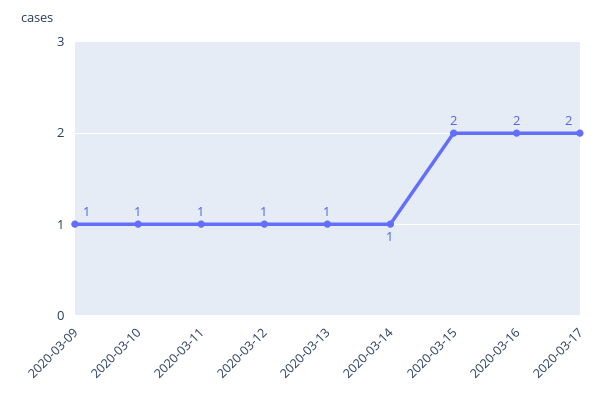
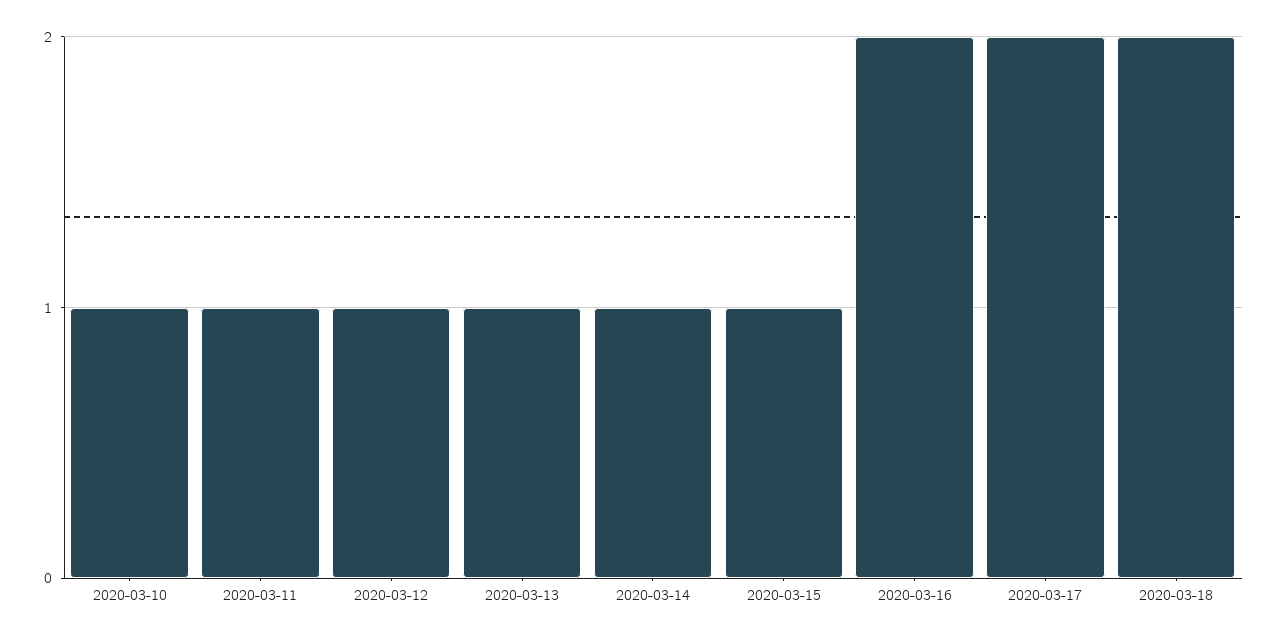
2020-03-09: 1 -> none
2020-03-15: 2 -> 1
2020-03-18: none -> 2

